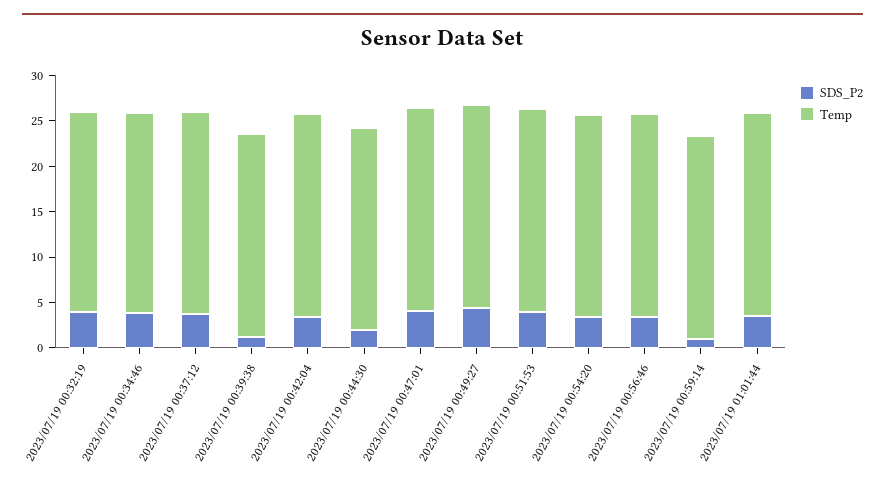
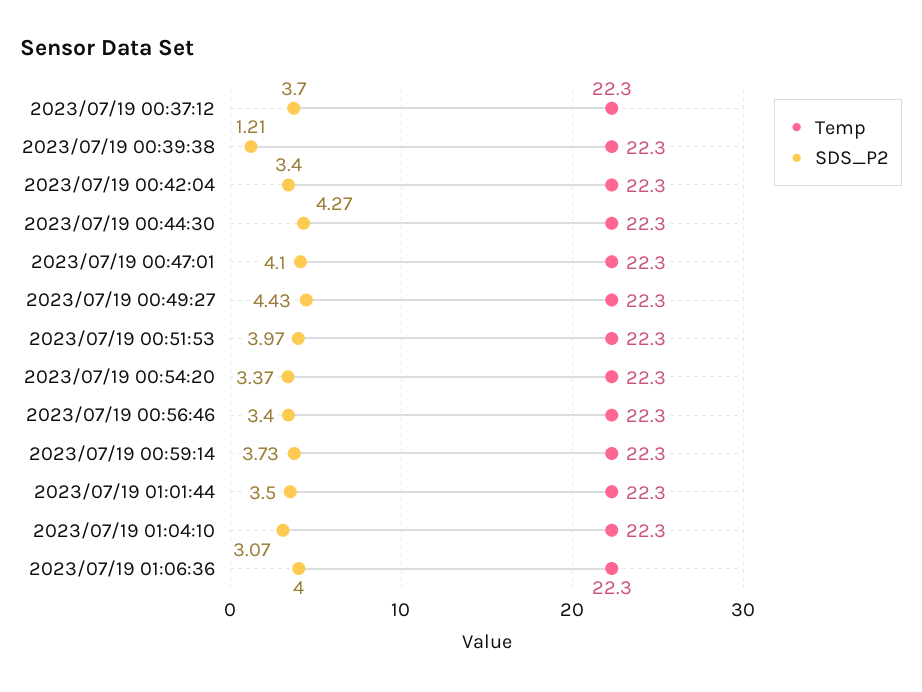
SDS_P2, 2023/07/19 00:32:19: 4 -> none
Temp, 2023/07/19 00:32:19: 22 -> none
SDS_P2, 2023/07/19 00:34:46: 4 -> none
Temp, 2023/07/19 00:34:46: 22 -> none
SDS_P2, 2023/07/19 00:44:30: 2 -> 4.27
SDS_P2, 2023/07/19 00:59:14: 1 -> 3.73
Temp, 2023/07/19 01:04:10: none -> 22.3
SDS_P2, 2023/07/19 01:04:10: none -> 3.07
Temp, 2023/07/19 01:06:36: none -> 22.3
SDS_P2, 2023/07/19 01:06:36: none -> 4

